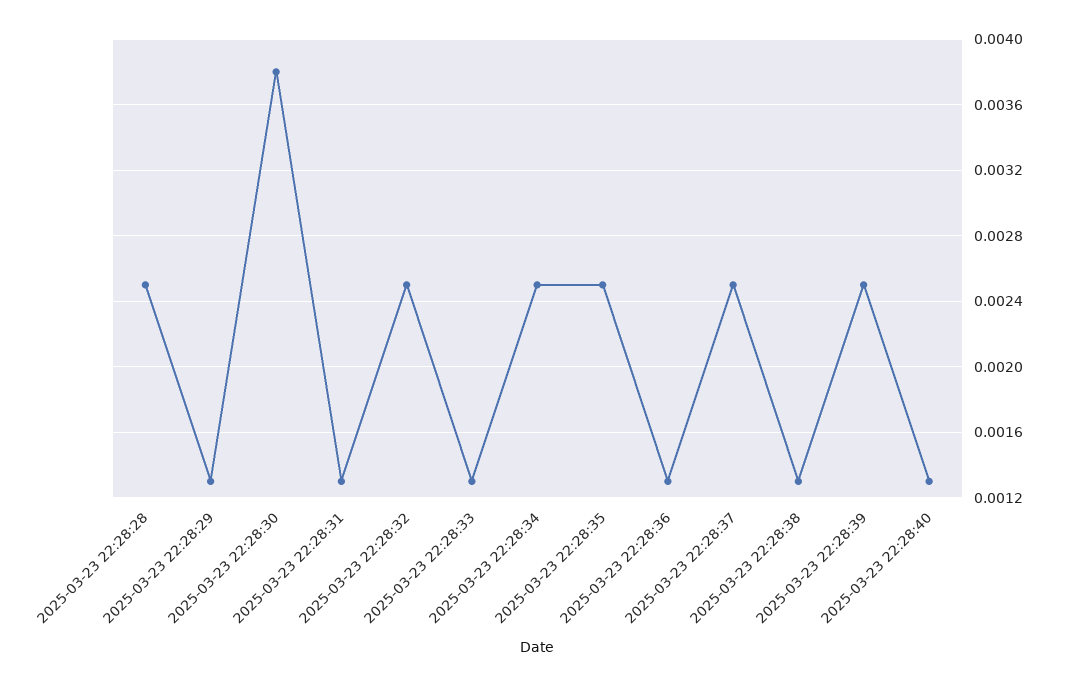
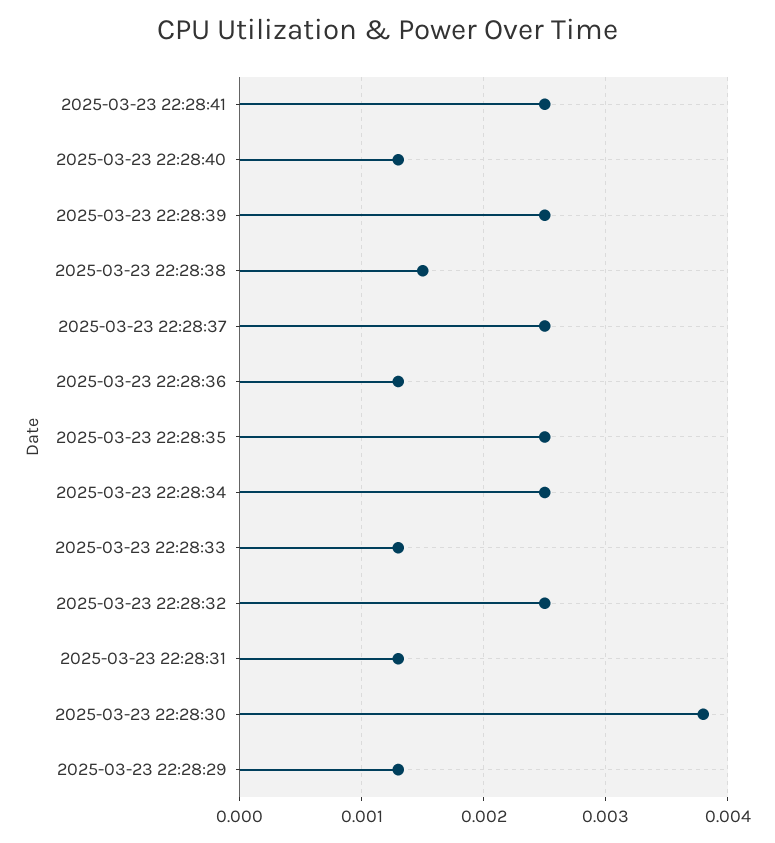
2025-03-23 22:28:28: 0.0025 -> none
2025-03-23 22:28:38: 0.0013 -> 0.0015
2025-03-23 22:28:41: none -> 0.0025

